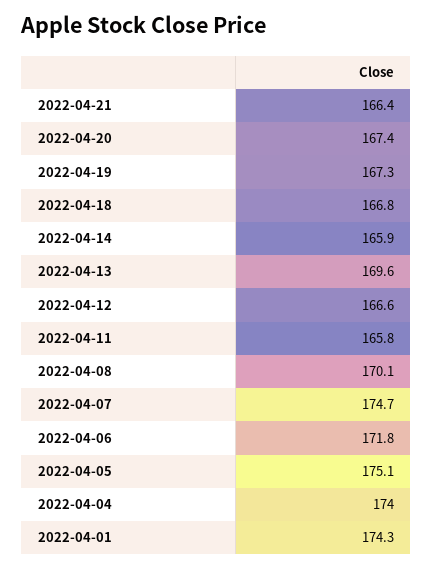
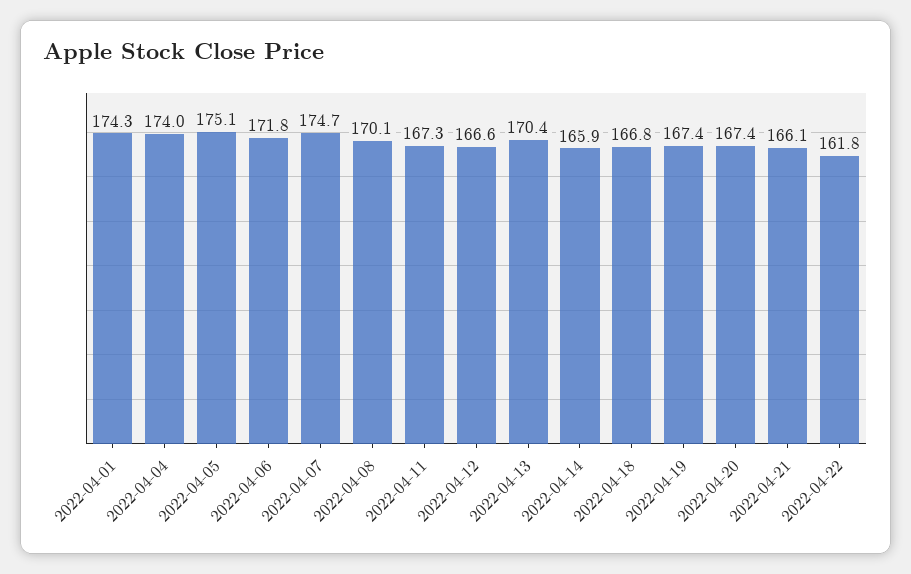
2022-04-21: 166.4 -> 166.1
2022-04-19: 167.3 -> 167.4
2022-04-13: 169.6 -> 170.4
2022-04-11: 165.8 -> 167.3
2022-04-22: none -> 161.8

